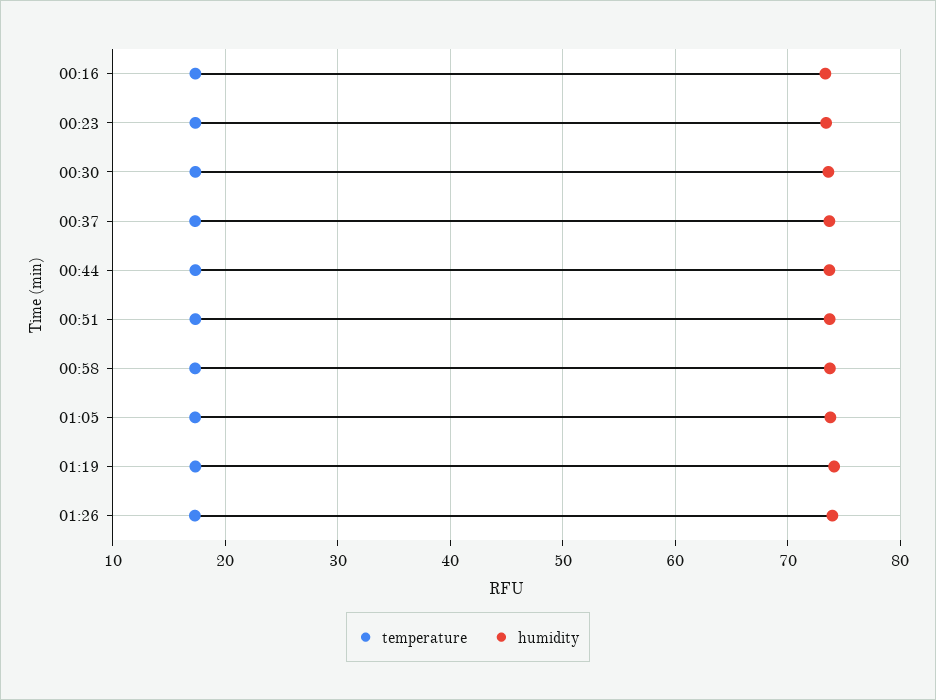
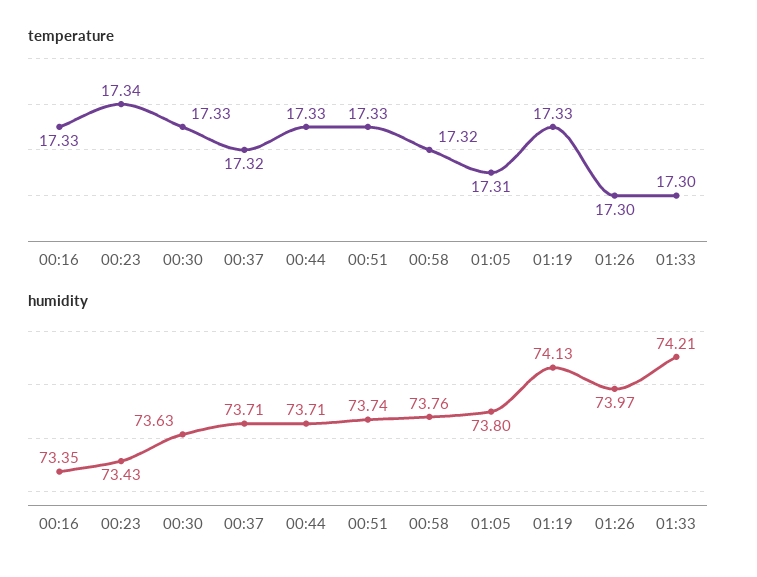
temperature, 01:33: none -> 17.3
humidity, 01:33: none -> 74.21

